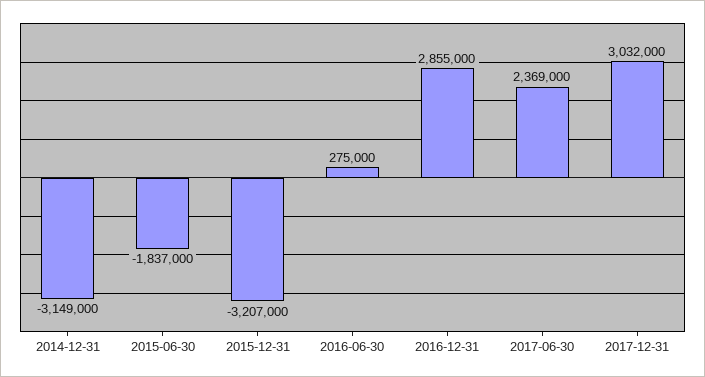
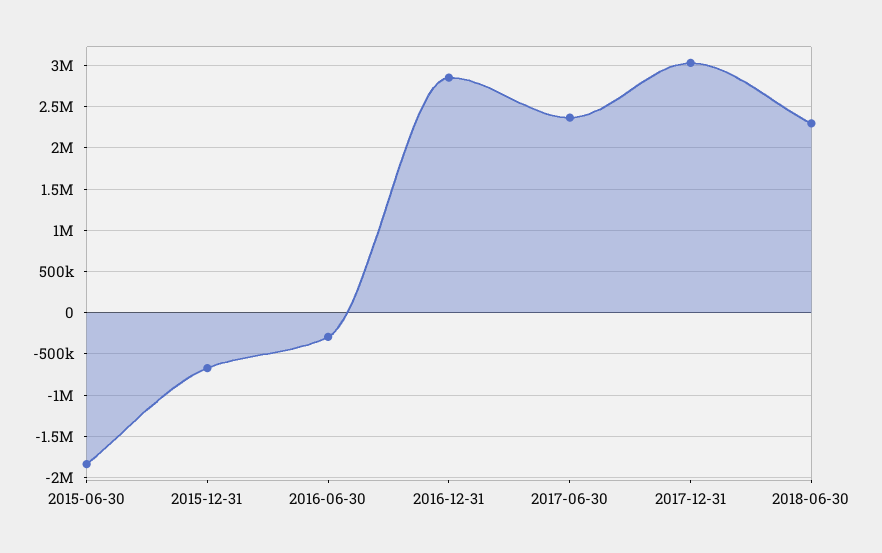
2014-12-31: -3149000 -> none
2015-12-31: -3207000 -> -700000
2016-06-30: 275000 -> -300000
2018-06-30: none -> 2300000

